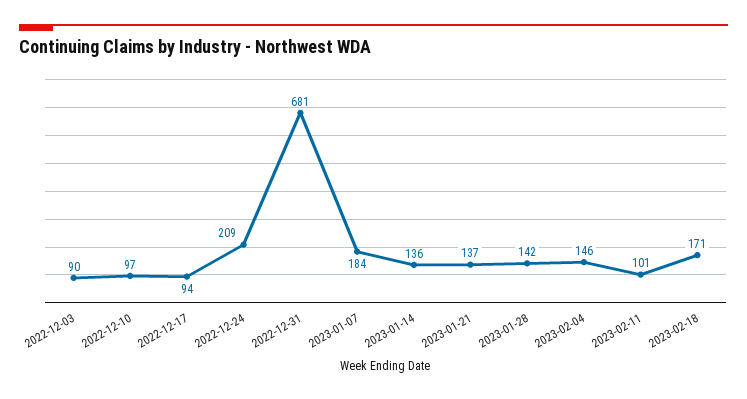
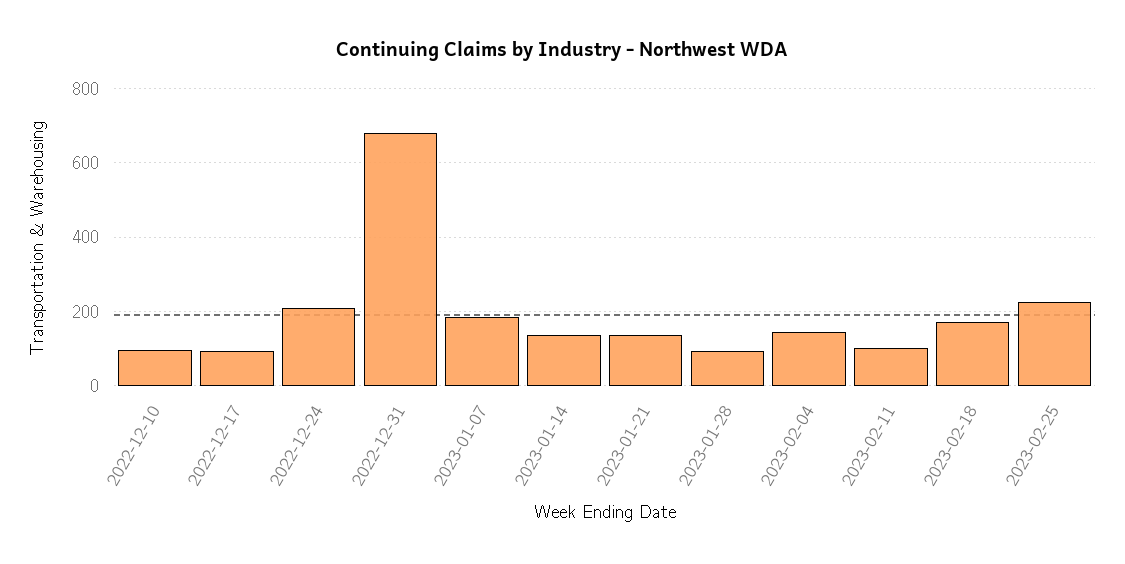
2022-12-03: 90 -> none
2023-01-28: 142 -> 100
2023-02-25: none -> 220

